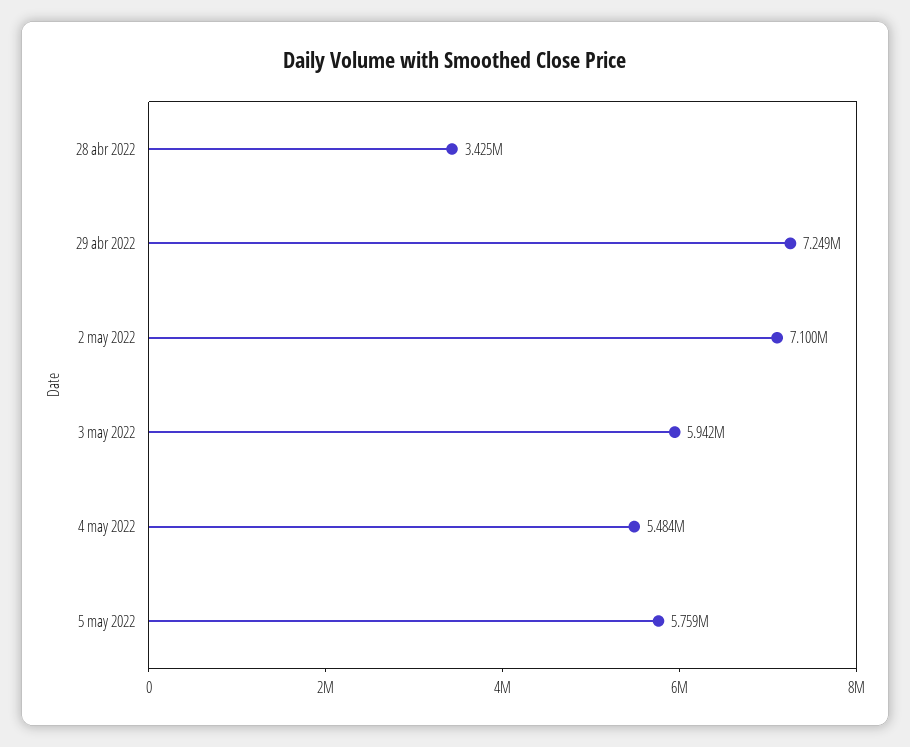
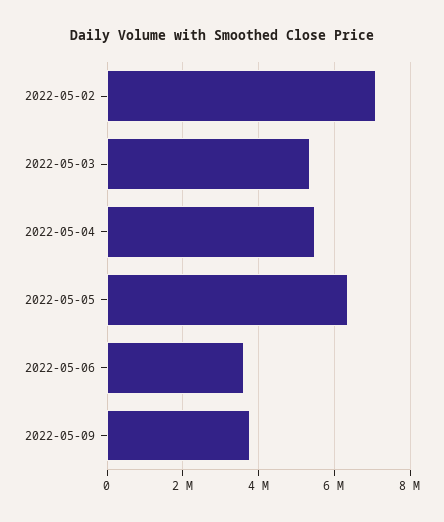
28 abr 2022: 3425000 -> none
29 abr 2022: 7249000 -> none
3 may 2022: 5942000 -> 5400000
5 may 2022: 5759000 -> 6400000
2022-05-06: none -> 3600000
2022-05-09: none -> 3800000

